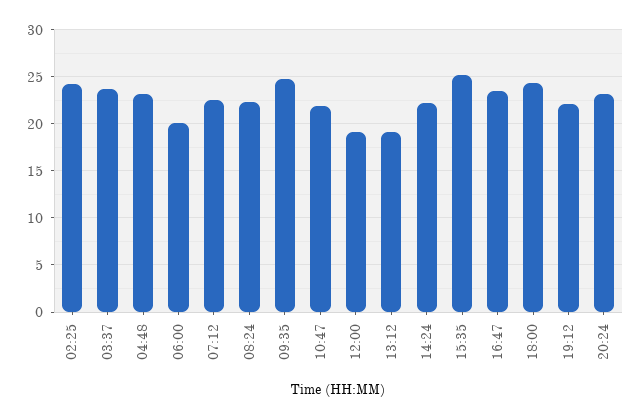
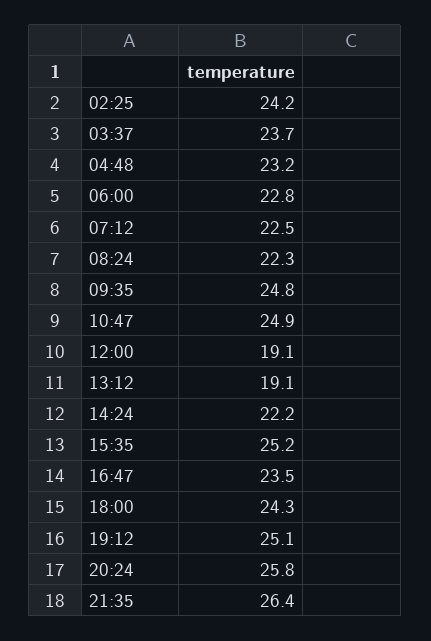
06:00: 20 -> 22.8
10:47: 22 -> 24.9
19:12: 22 -> 25.1
20:24: 23 -> 25.8
21:35: none -> 26.4

